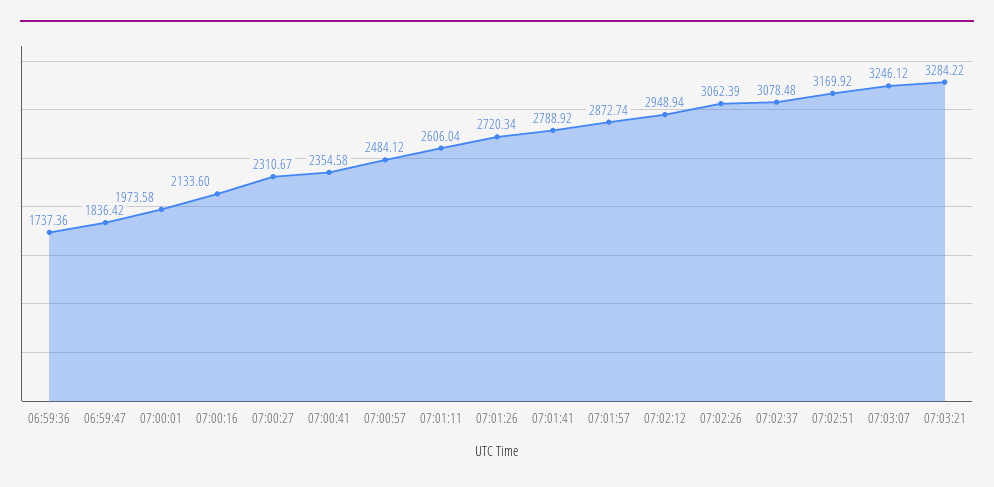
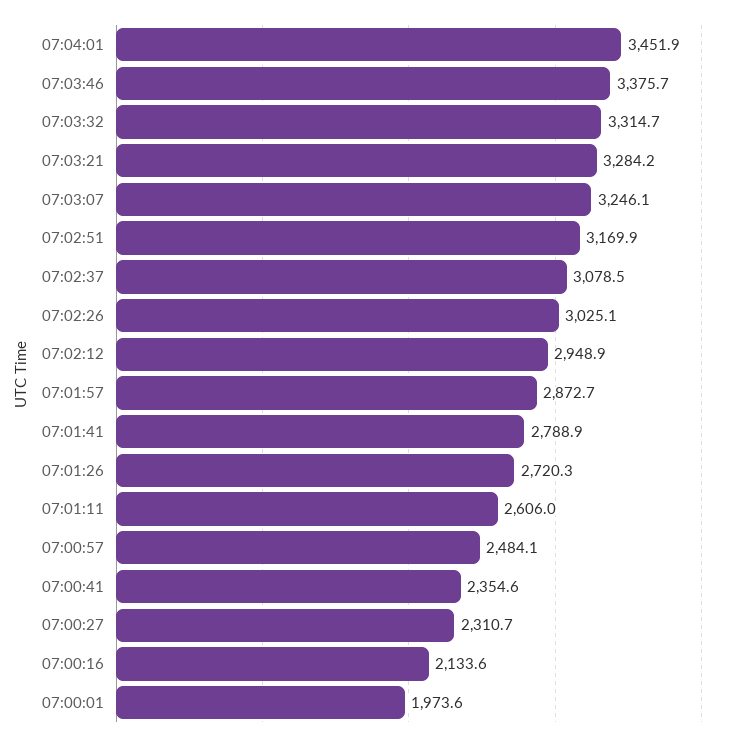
06:59:36: 1737.36 -> none
06:59:47: 1836.42 -> none
07:02:26: 3062.39 -> 3025.1
07:04:01: none -> 3451.9
07:03:46: none -> 3375.7
07:03:32: none -> 3314.7

